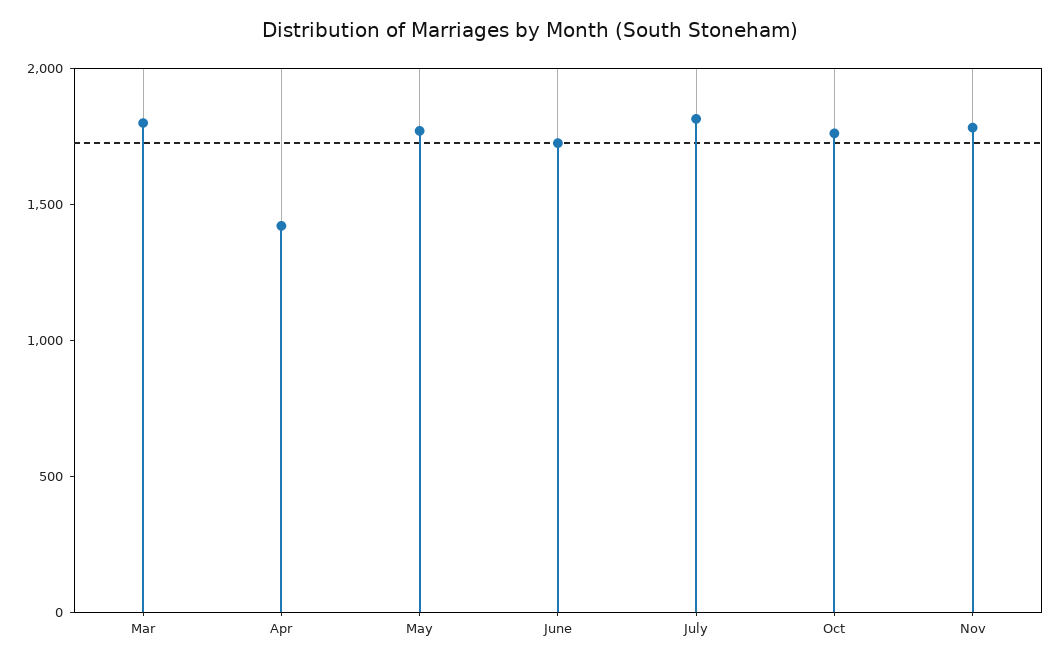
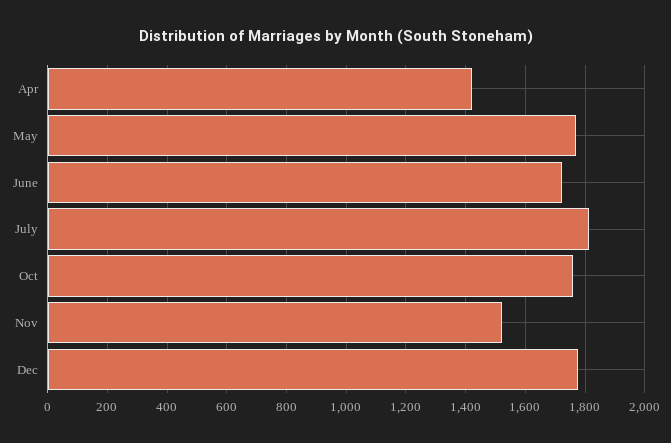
Mar: 1800 -> none
Nov: 1800 -> 1525
Dec: none -> 1775

